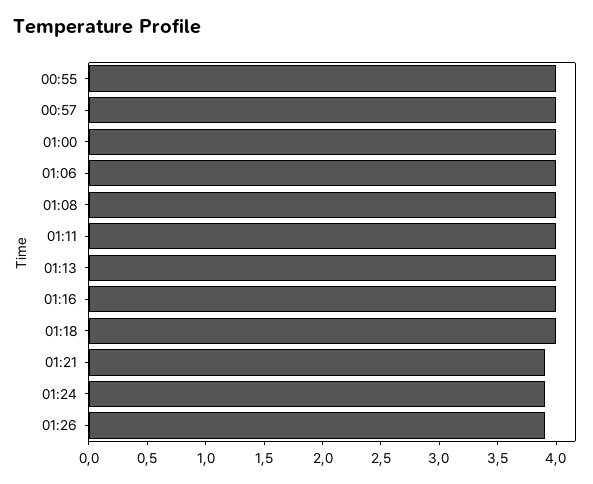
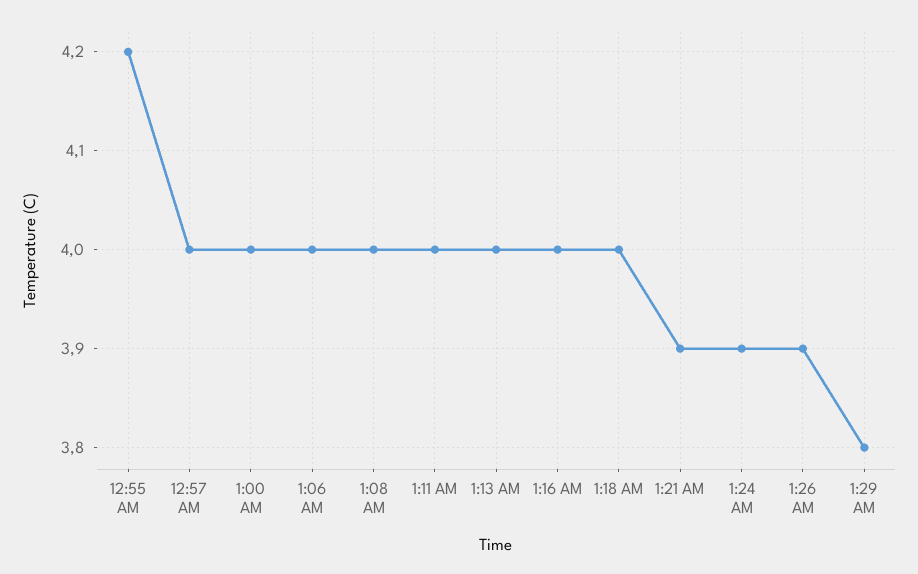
00:55: 4 -> 4.2
1:29 AM: none -> 3.8

